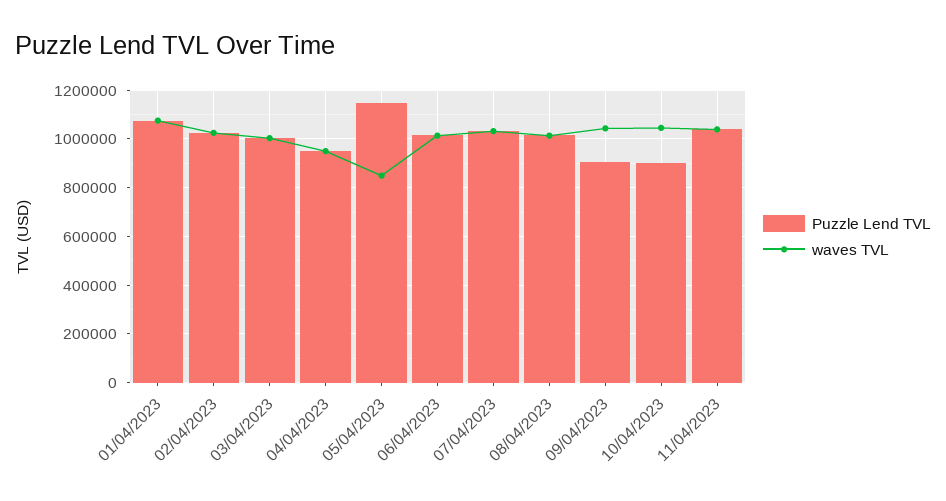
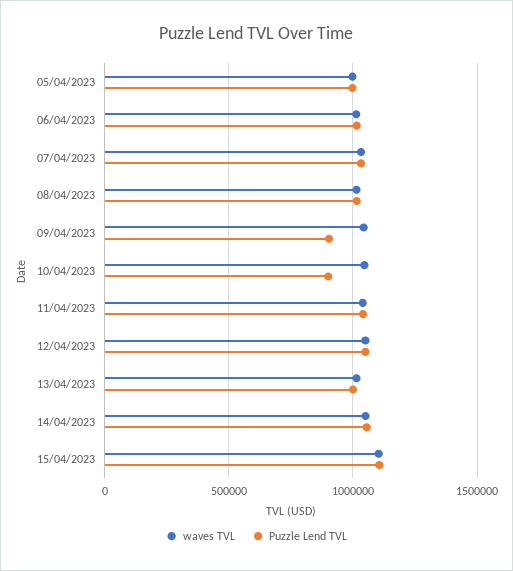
Puzzle Lend TVL, 01/04/2023: 1075000 -> none
waves TVL, 01/04/2023: 1075000 -> none
Puzzle Lend TVL, 02/04/2023: 1025000 -> none
waves TVL, 02/04/2023: 1025000 -> none
Puzzle Lend TVL, 03/04/2023: 1000000 -> none
waves TVL, 03/04/2023: 1000000 -> none
Puzzle Lend TVL, 04/04/2023: 950000 -> none
waves TVL, 04/04/2023: 950000 -> none
Puzzle Lend TVL, 05/04/2023: 1150000 -> 1000000
waves TVL, 05/04/2023: 850000 -> 1000000
waves TVL, 12/04/2023: none -> 1050000
Puzzle Lend TVL, 12/04/2023: none -> 1050000
waves TVL, 13/04/2023: none -> 1000000
Puzzle Lend TVL, 13/04/2023: none -> 1000000
waves TVL, 14/04/2023: none -> 1050000
Puzzle Lend TVL, 14/04/2023: none -> 1050000
waves TVL, 15/04/2023: none -> 1100000
Puzzle Lend TVL, 15/04/2023: none -> 1100000

